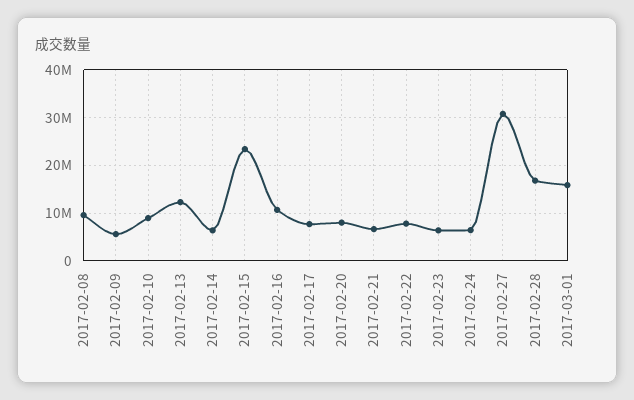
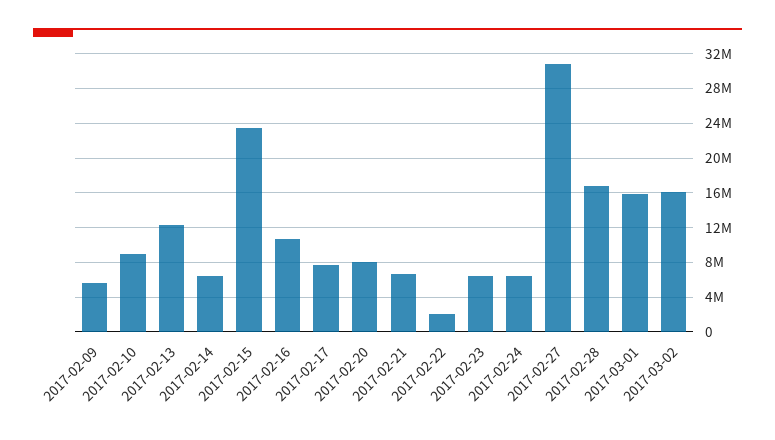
2017-02-08: 10000000 -> none
2017-02-22: 8000000 -> 2000000
2017-03-02: none -> 16000000

